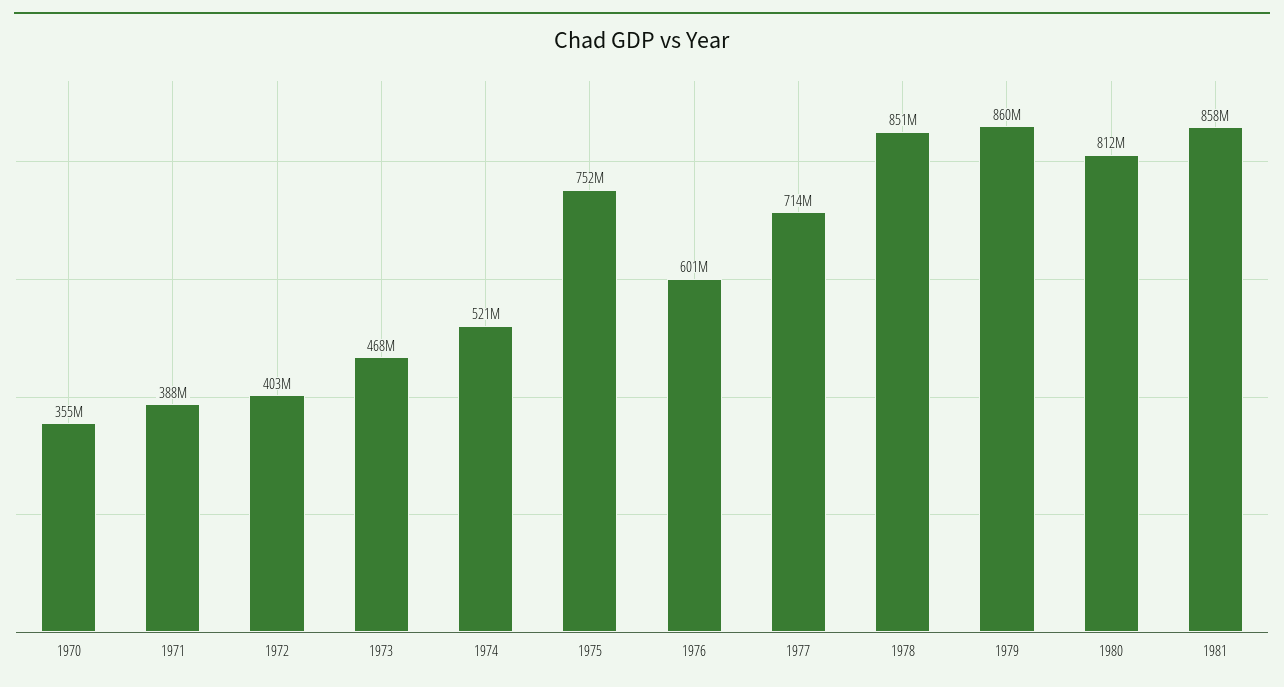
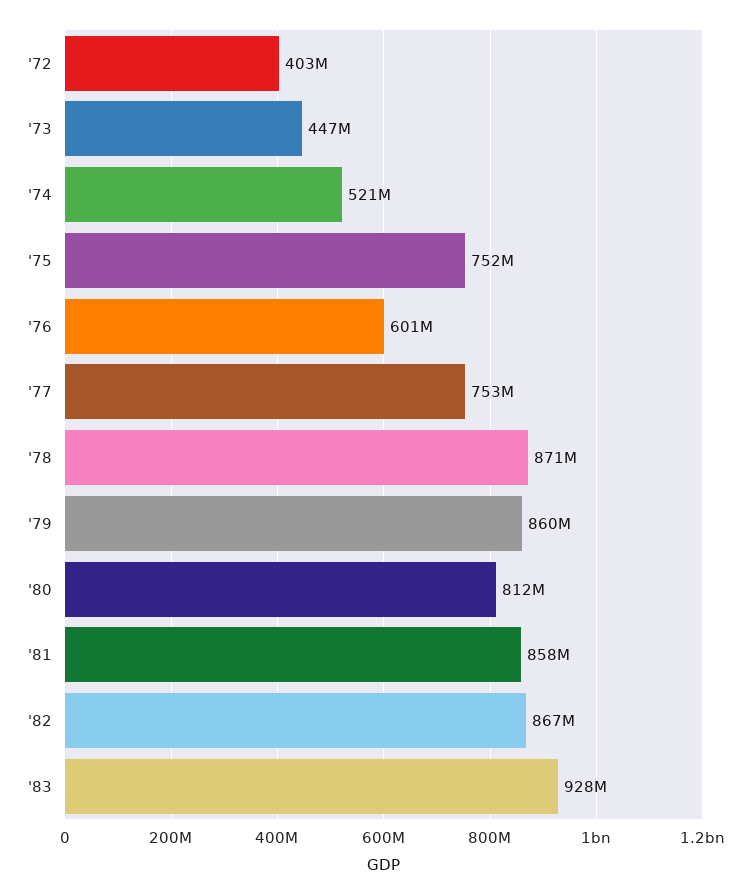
1970: 355000000 -> none
1971: 388000000 -> none
1973: 468000000 -> 447000000
1977: 714000000 -> 753000000
1978: 851000000 -> 871000000
'82: none -> 867000000
'83: none -> 928000000

